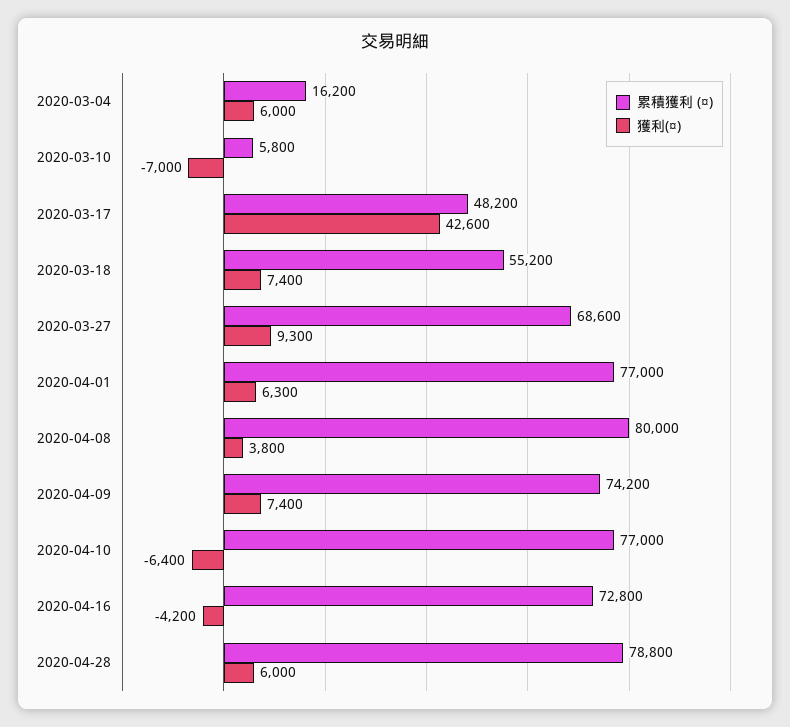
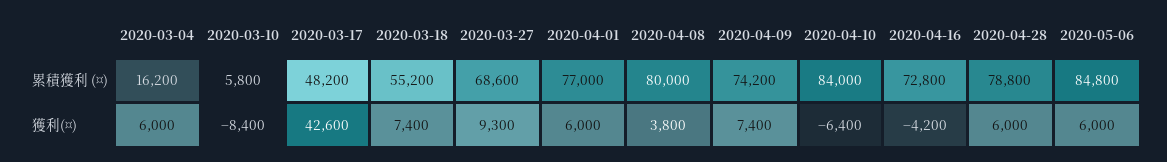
獲利(¤), 2020-03-10: -7000 -> -8400
獲利(¤), 2020-04-01: 6300 -> 6000
累積獲利 (¤), 2020-04-10: 77000 -> 84000
累積獲利 (¤), 2020-05-06: none -> 84800
獲利(¤), 2020-05-06: none -> 6000

